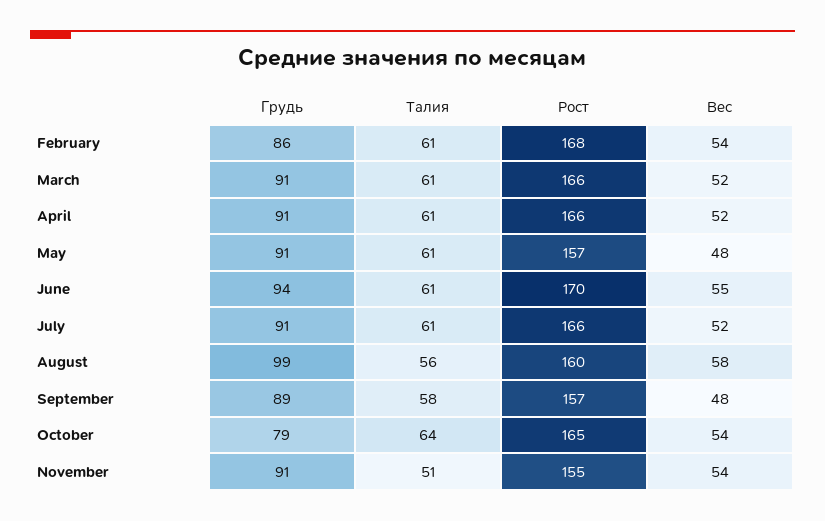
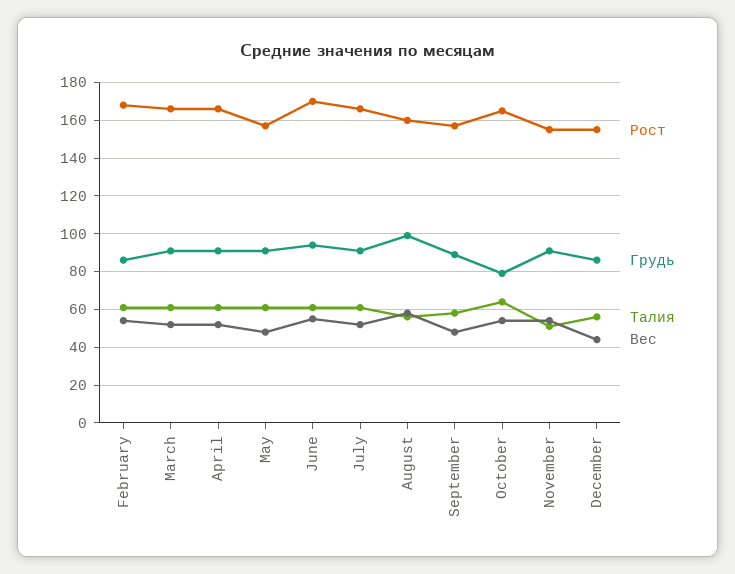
Рост, December: none -> 155
Грудь, December: none -> 85
Талия, December: none -> 55
Вес, December: none -> 45

